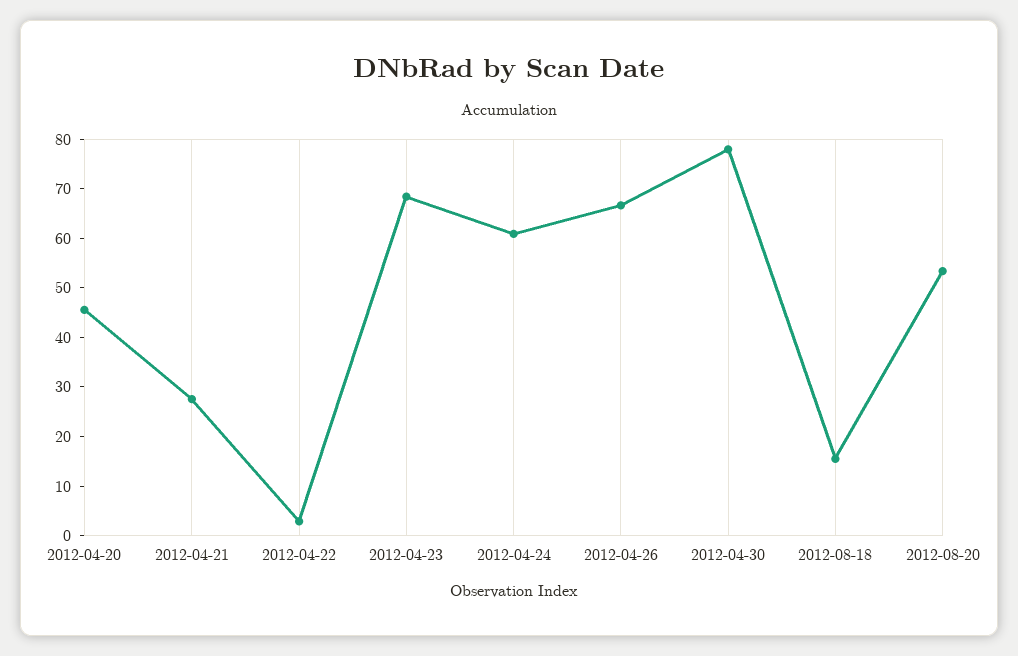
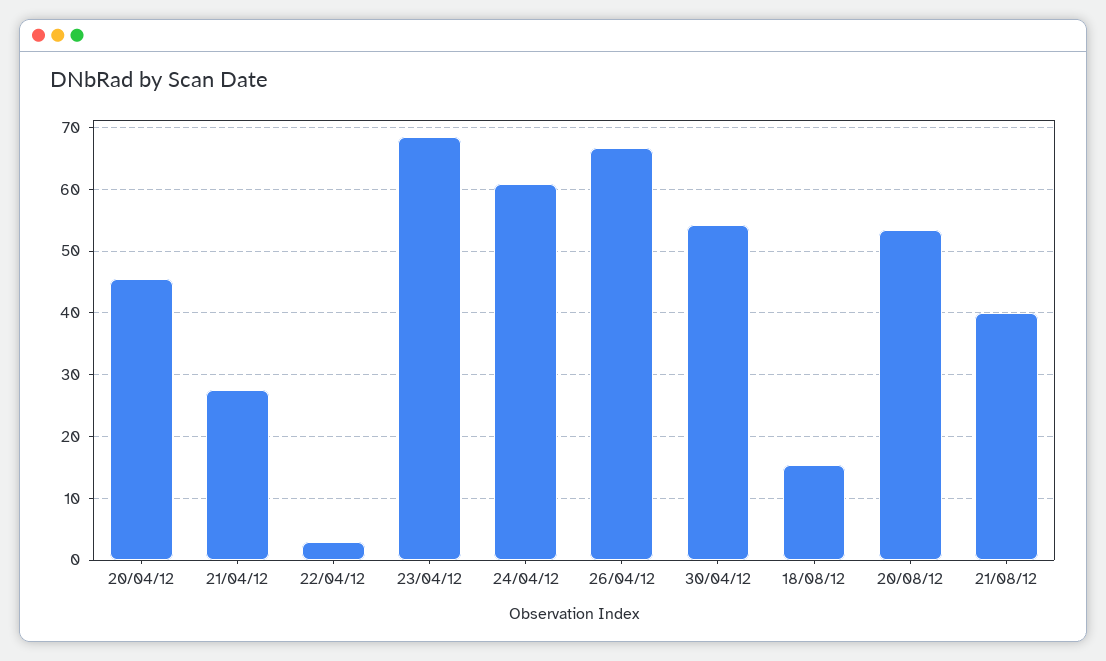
2012-04-30: 78 -> 54
21/08/12: none -> 40

